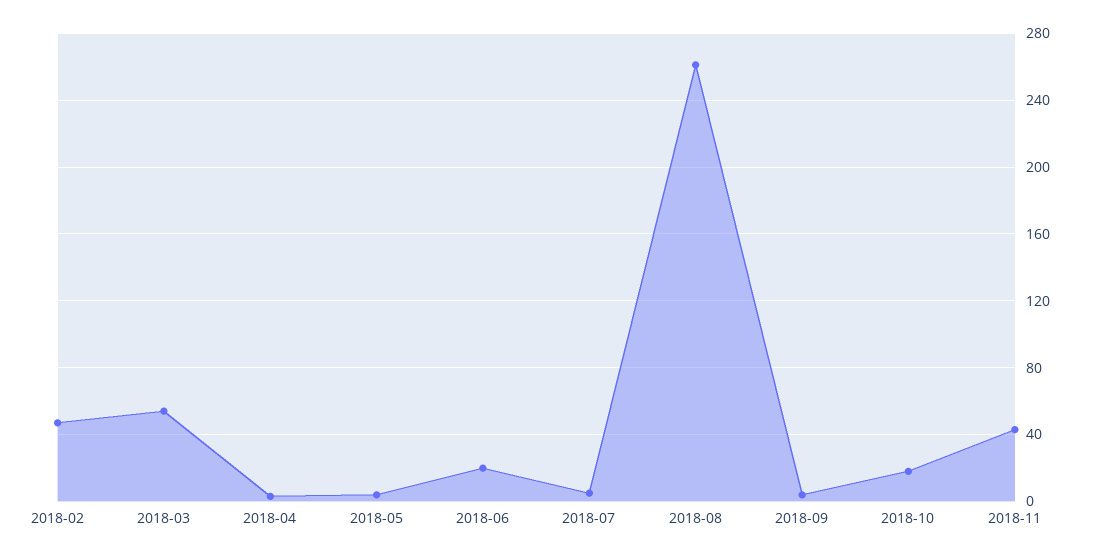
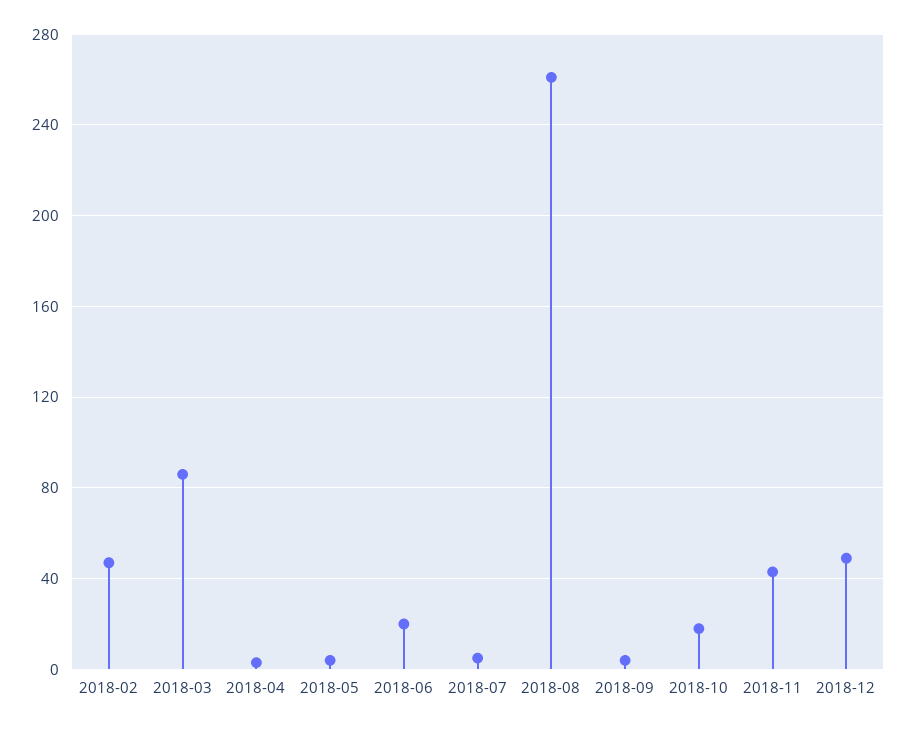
2018-03: 55 -> 85
2018-12: none -> 50

